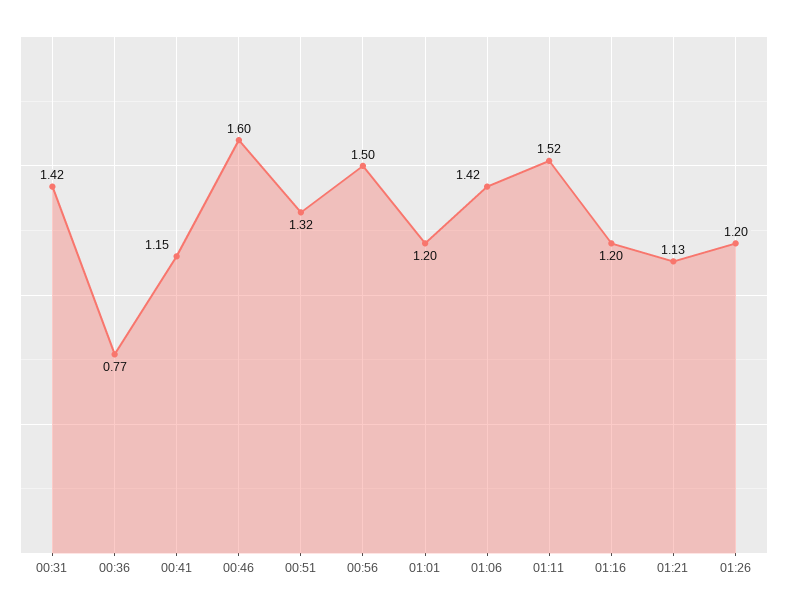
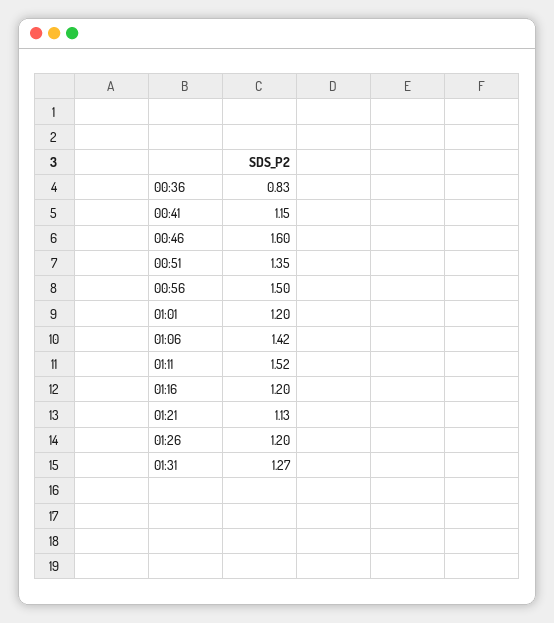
00:31: 1.42 -> none
00:36: 0.77 -> 0.83
00:51: 1.32 -> 1.35
01:31: none -> 1.27

